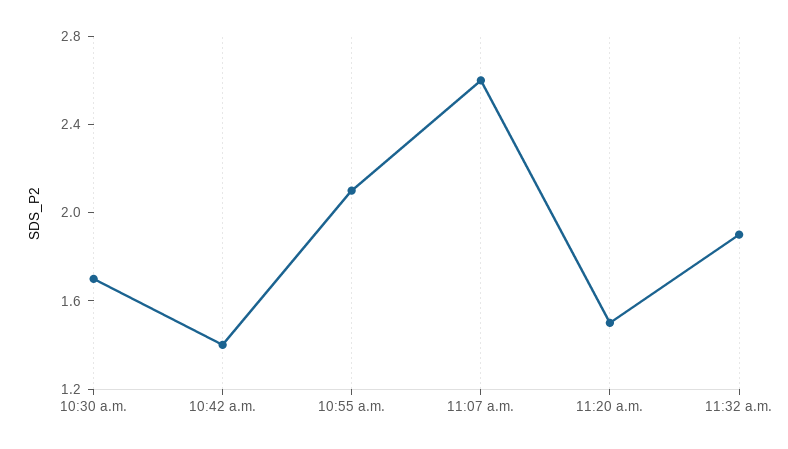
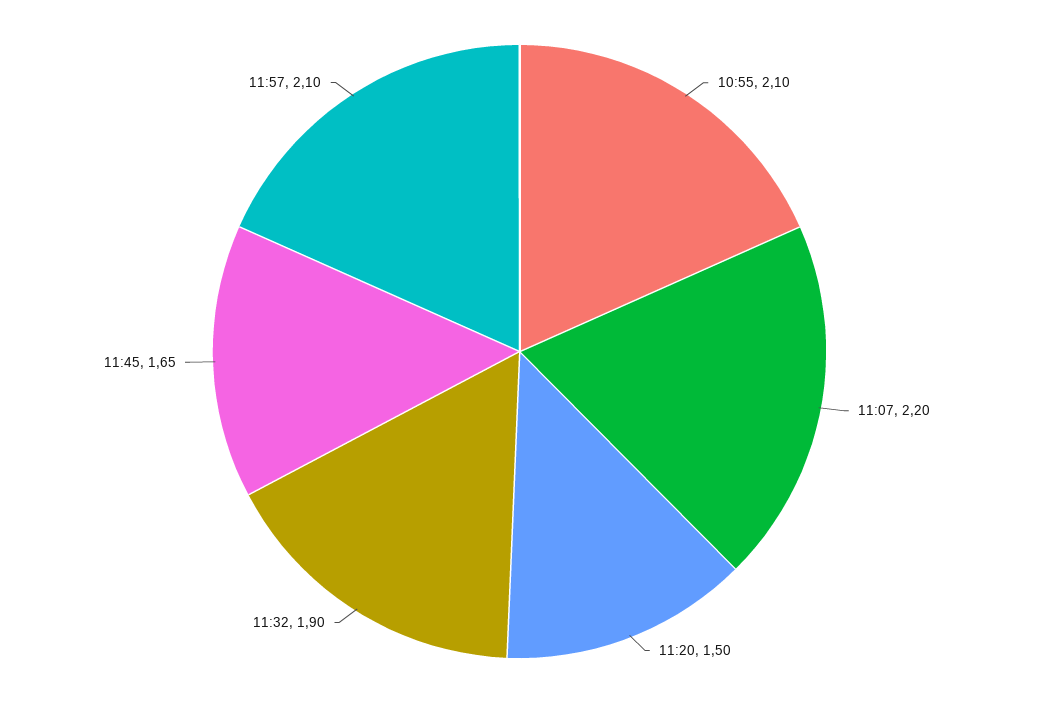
10:30 a.m.: 1.7 -> none
10:42 a.m.: 1.4 -> none
11:07 a.m.: 2.6 -> 2.2
11:45: none -> 1.65
11:57: none -> 2.1

